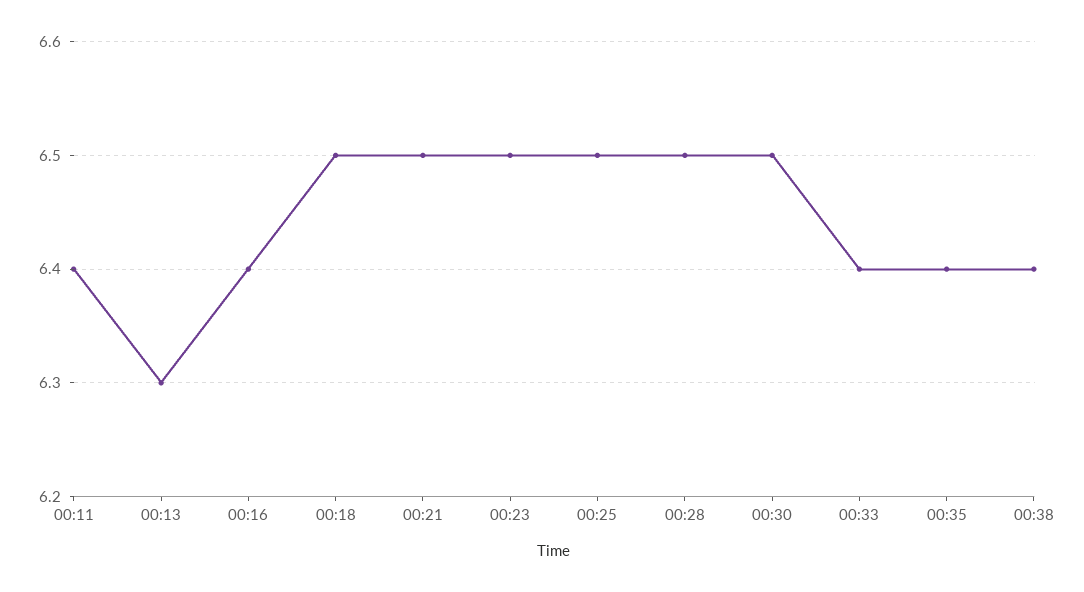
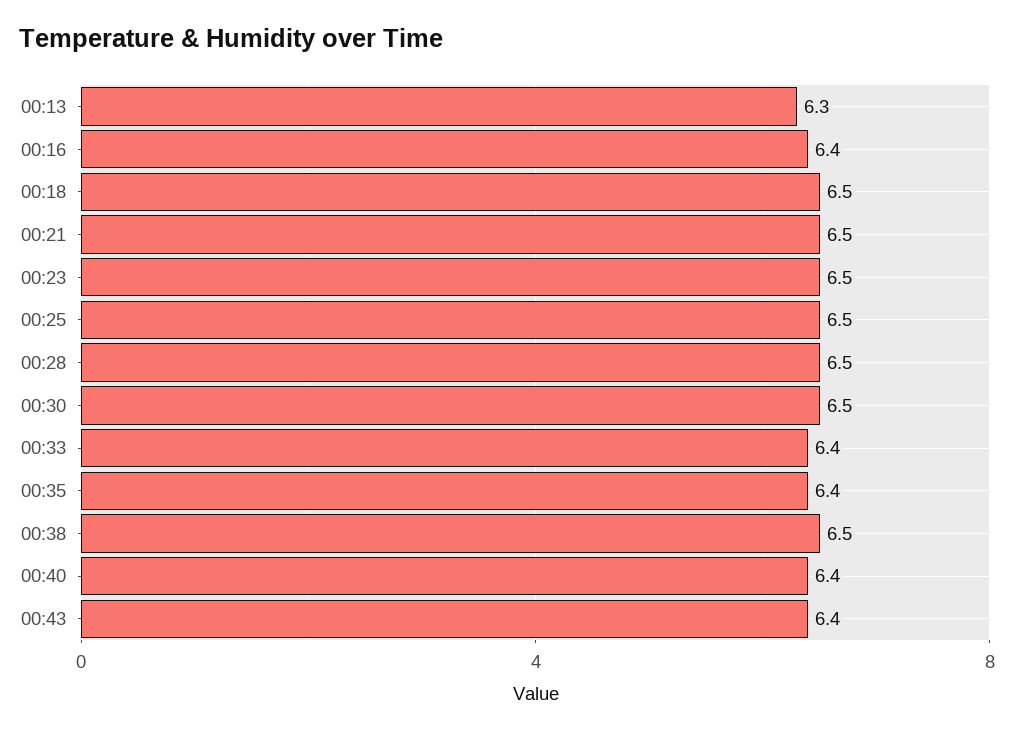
00:11: 6.4 -> none
00:38: 6.4 -> 6.5
00:40: none -> 6.4
00:43: none -> 6.4

